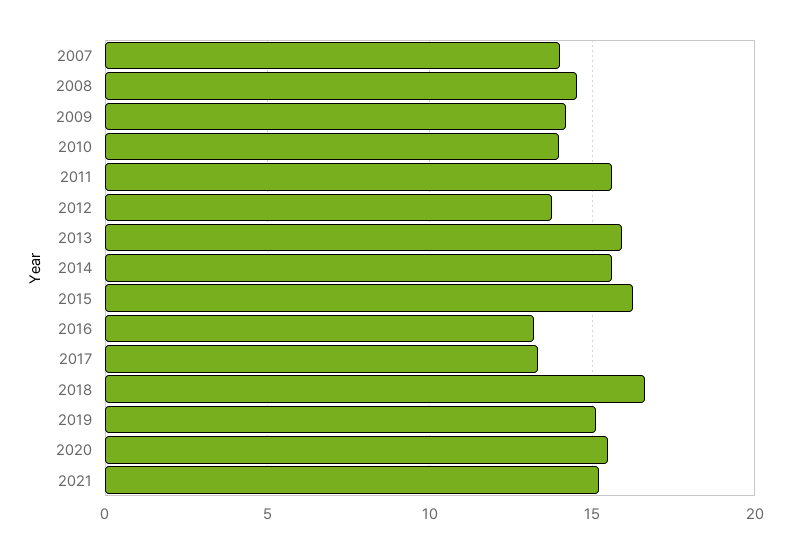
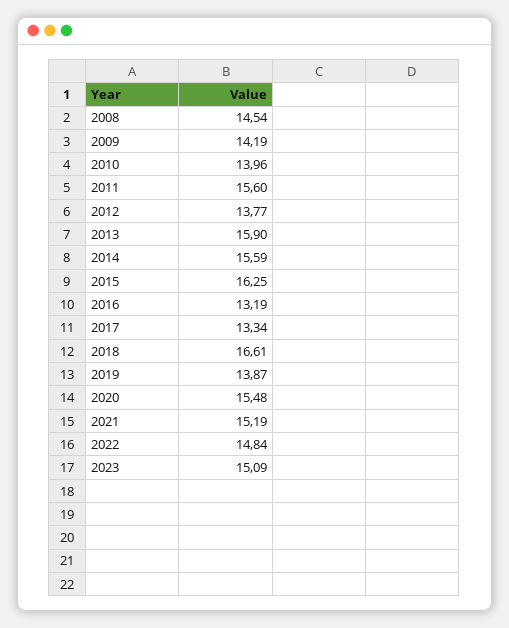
2007: 14 -> none
2019: 15 -> 13.87
2022: none -> 14.84
2023: none -> 15.09

